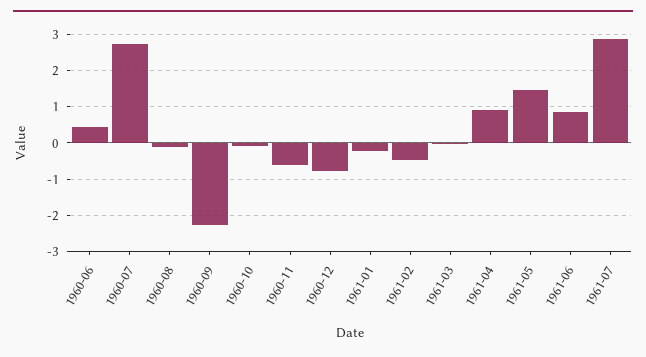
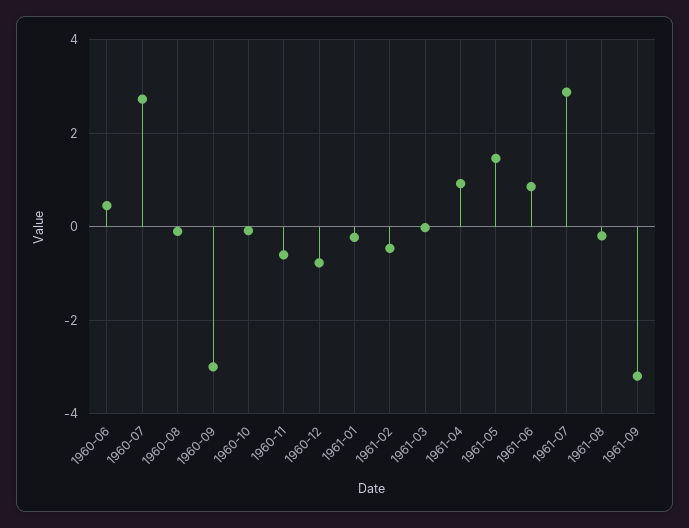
1960-09: -2.2 -> -3
1961-08: none -> -0.2
1961-09: none -> -3.2

